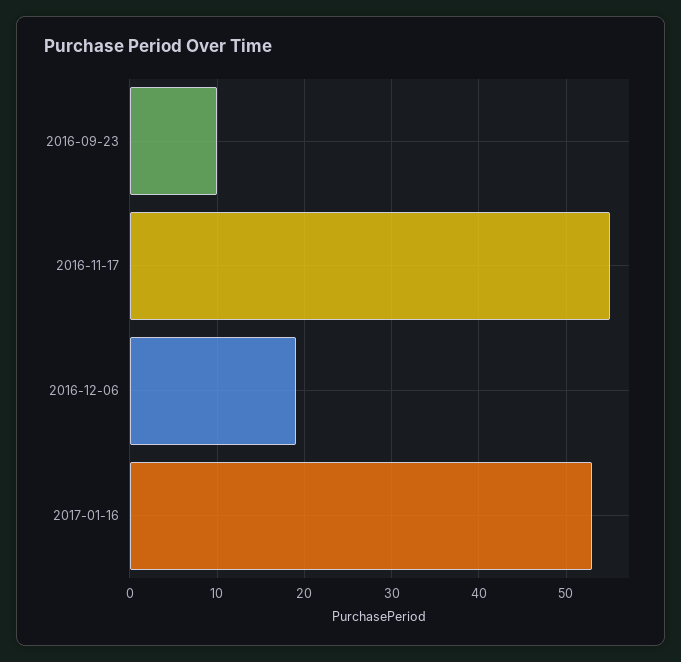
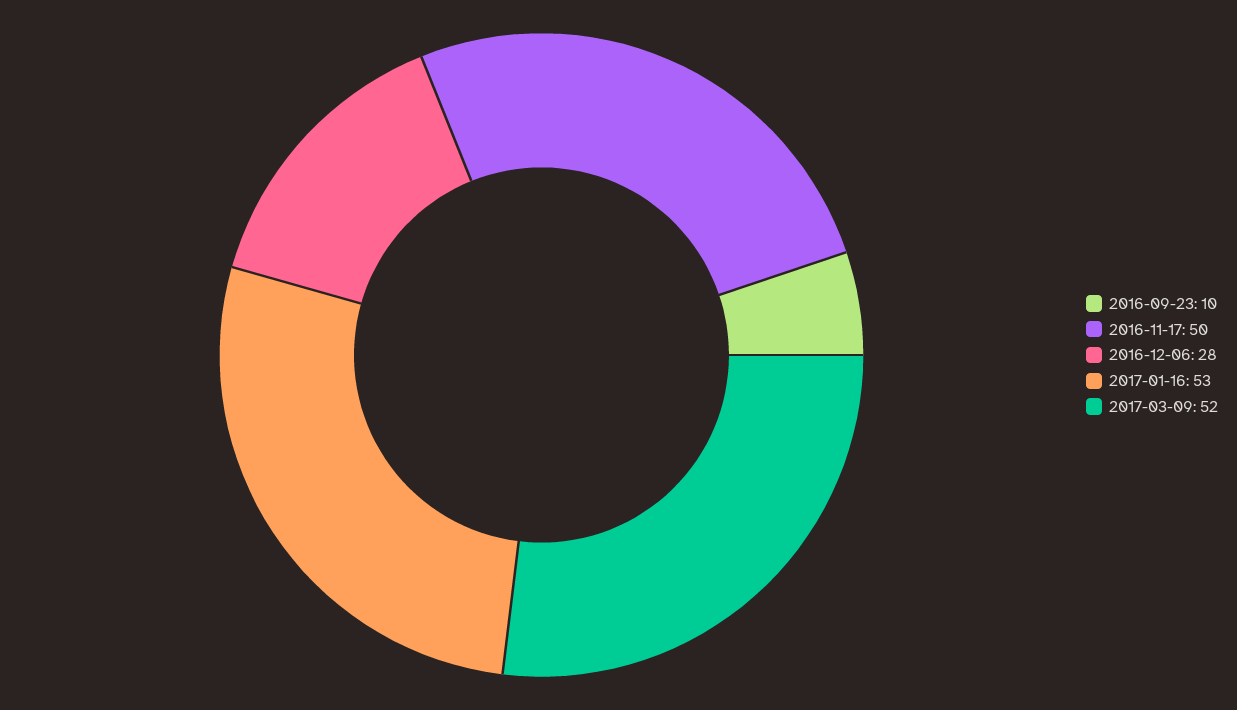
2016-11-17: 55 -> 50
2016-12-06: 19 -> 28
2017-03-09: none -> 52

